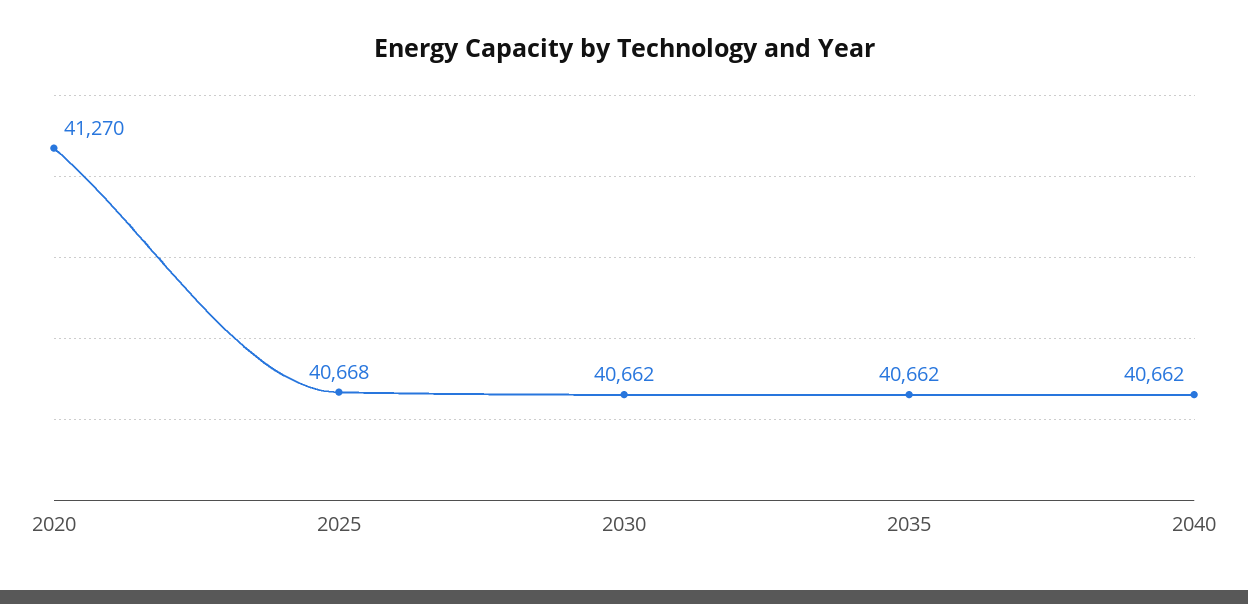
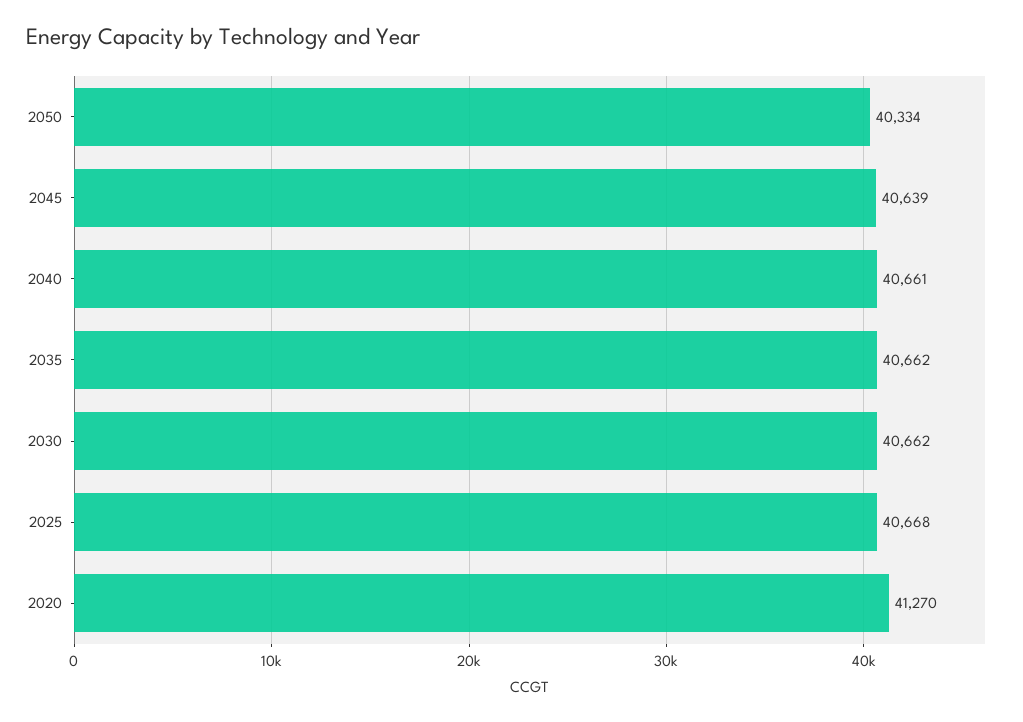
2040: 40662 -> 40661
2050: none -> 40334
2045: none -> 40639

